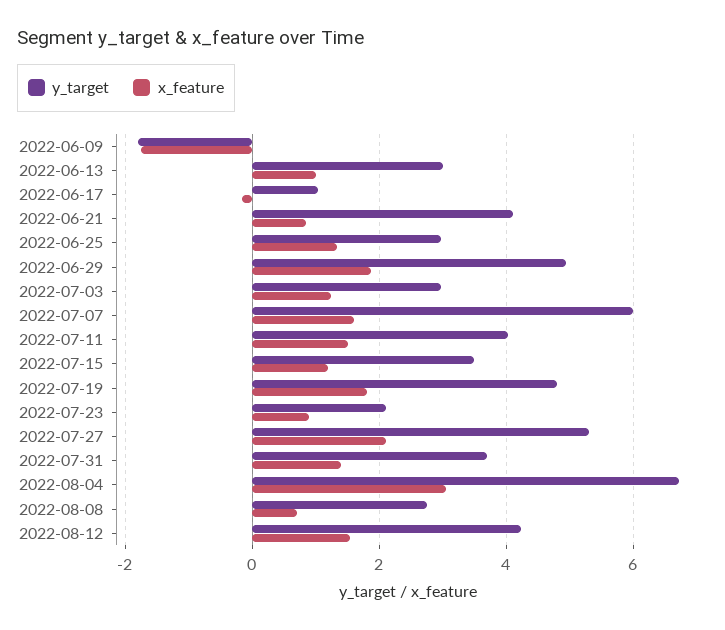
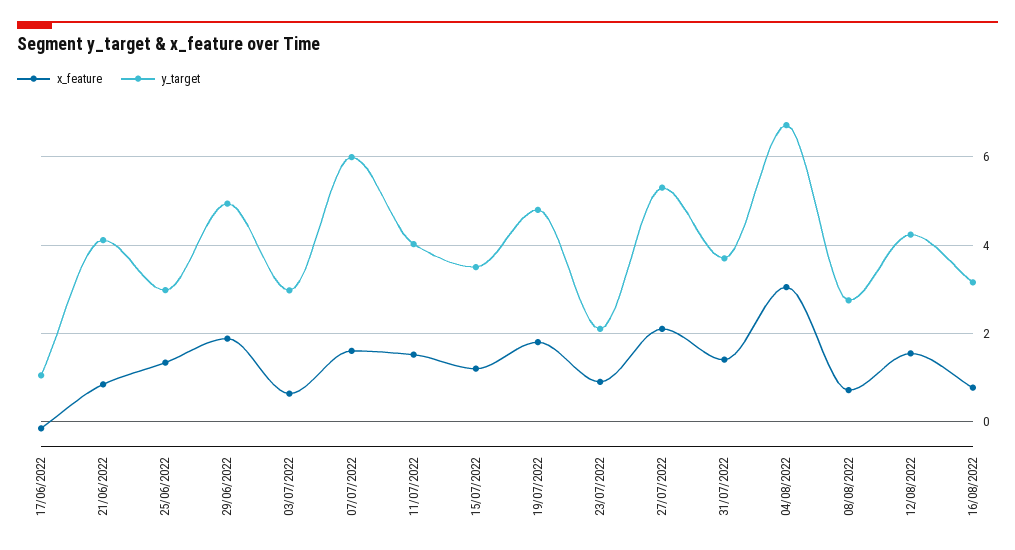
y_target, 2022-06-09: -1.8 -> none
x_feature, 2022-06-09: -1.8 -> none
y_target, 2022-06-13: 3 -> none
x_feature, 2022-06-13: 1 -> none
x_feature, 2022-07-03: 1.2 -> 0.6
x_feature, 16/08/2022: none -> 0.8
y_target, 16/08/2022: none -> 3.2

